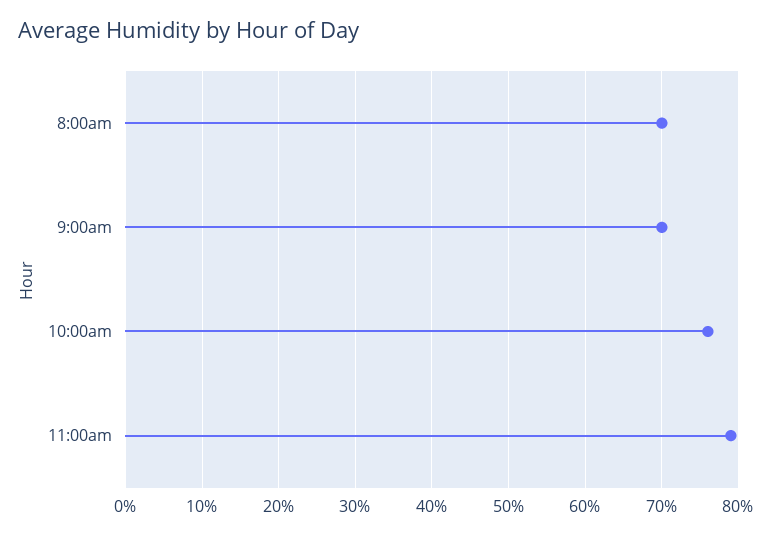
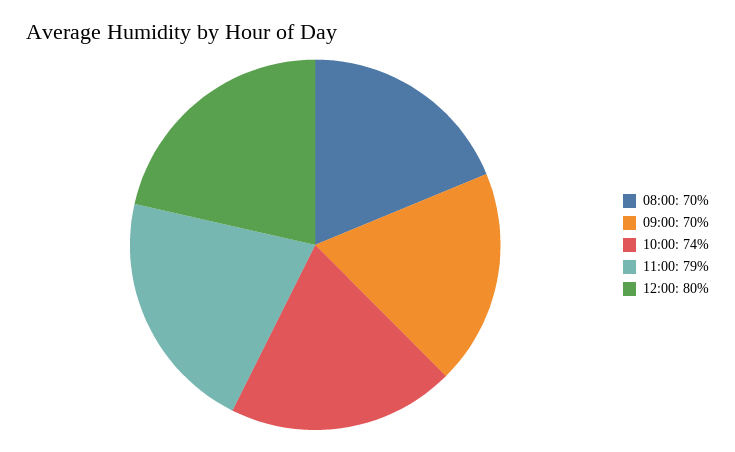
10:00am: 76 -> 74
12:00: none -> 80

